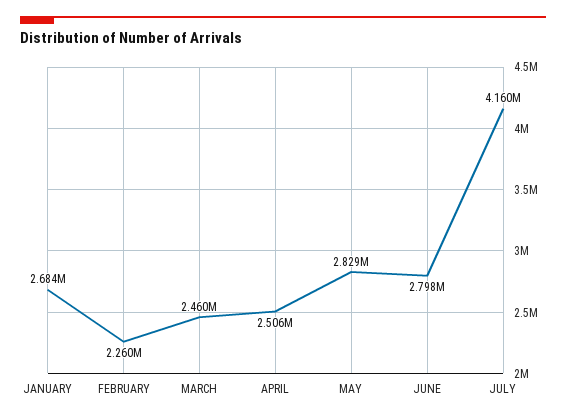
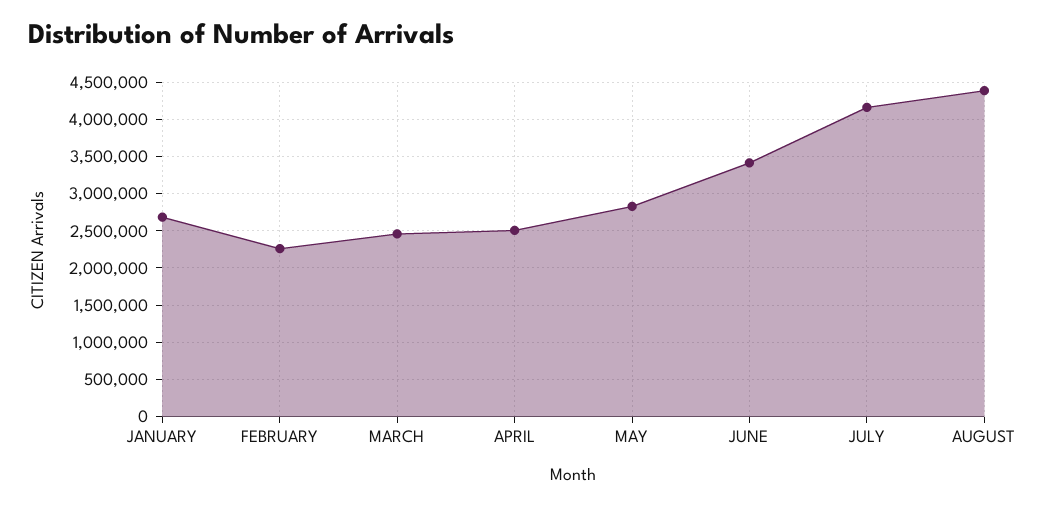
JUNE: 2798000 -> 3400000
AUGUST: none -> 4400000

